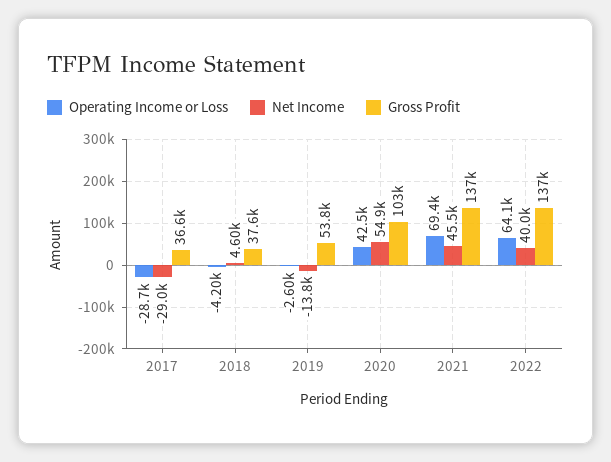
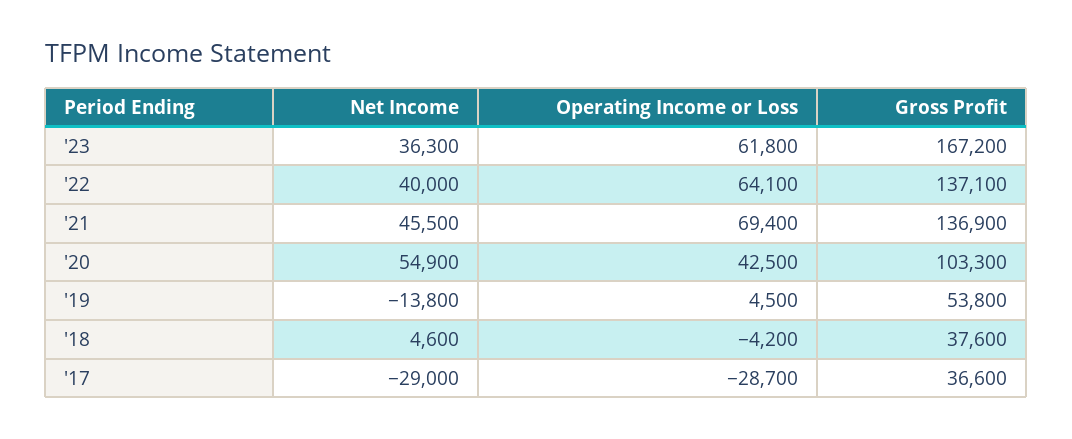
Operating Income or Loss, 2019: -2600 -> 4500
Net Income, '23: none -> 36300
Operating Income or Loss, '23: none -> 61800
Gross Profit, '23: none -> 167200

